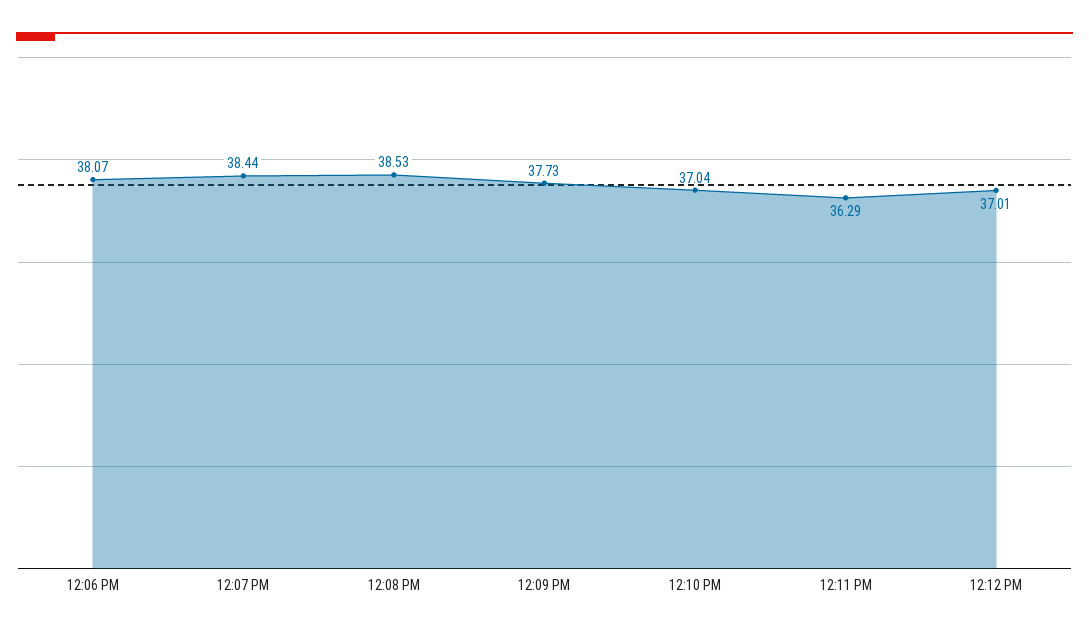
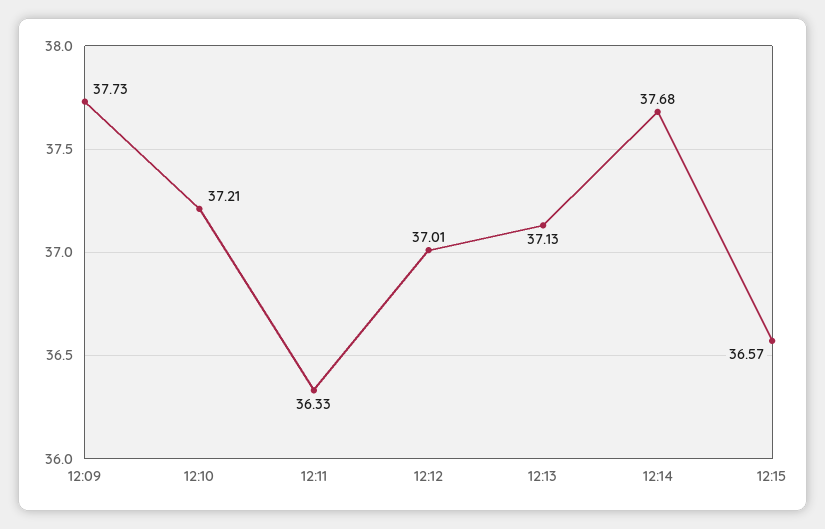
12:06 PM: 38.07 -> none
12:07 PM: 38.44 -> none
12:08 PM: 38.53 -> none
12:10 PM: 37.04 -> 37.21
12:11 PM: 36.29 -> 36.33
12:13: none -> 37.13
12:14: none -> 37.68
12:15: none -> 36.57

